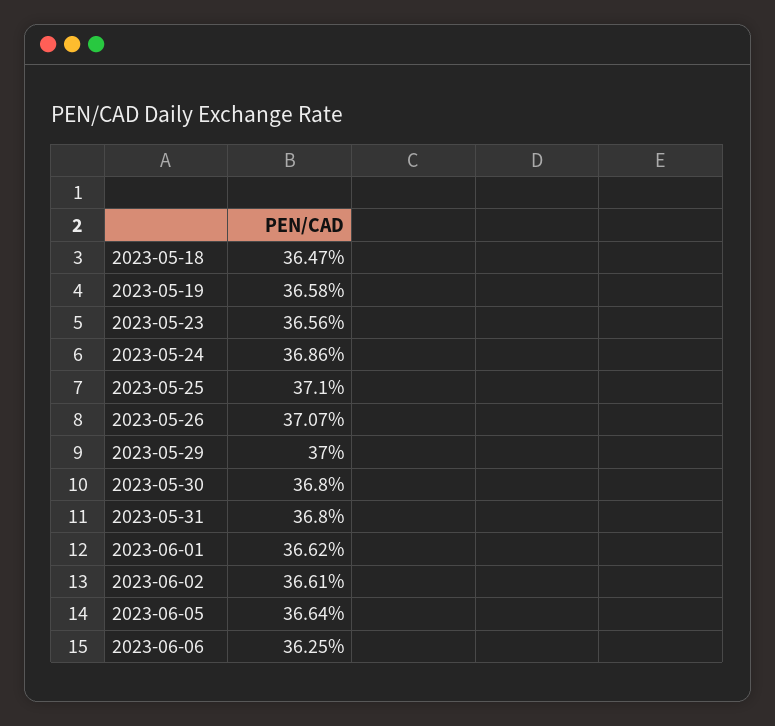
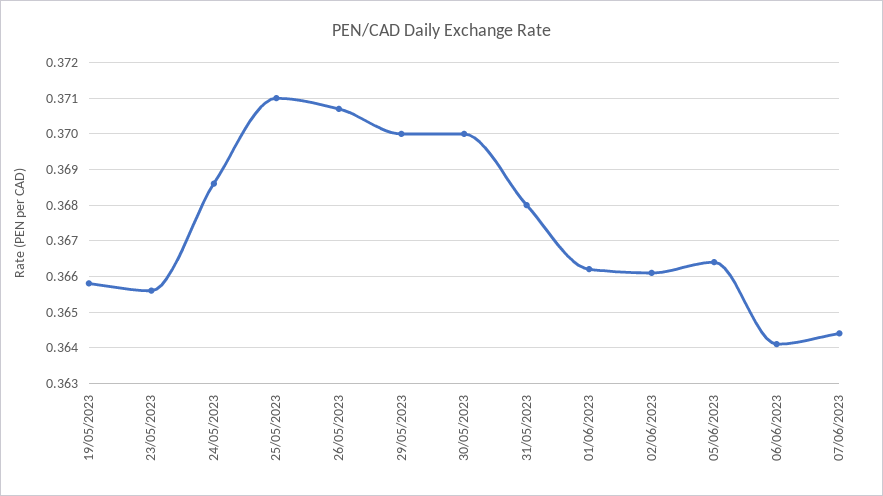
2023-05-18: 0.3647 -> none
2023-05-30: 0.368 -> 0.37
2023-06-06: 0.3625 -> 0.364
07/06/2023: none -> 0.3645

